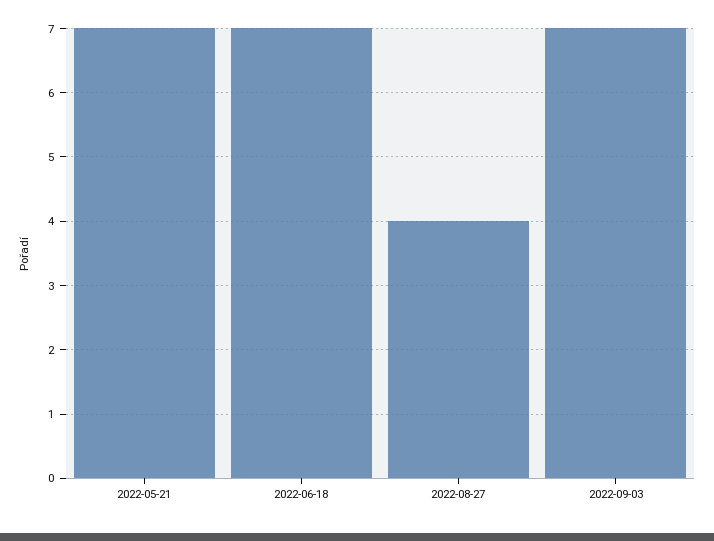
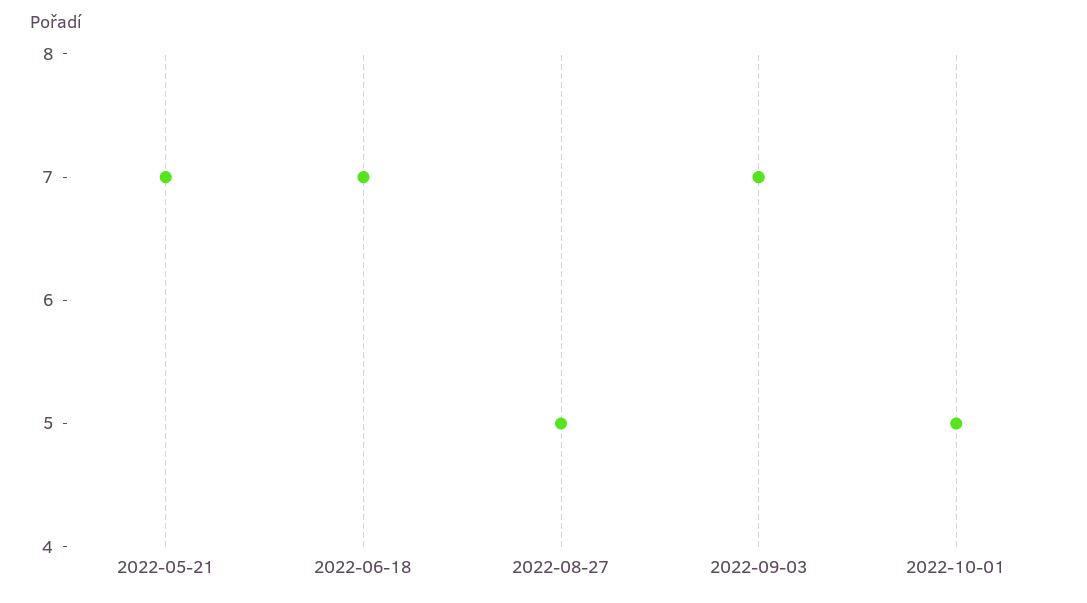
2022-08-27: 4 -> 5
2022-10-01: none -> 5

